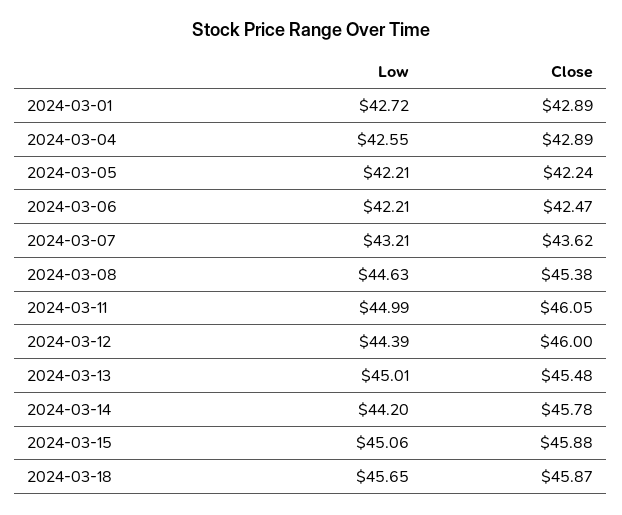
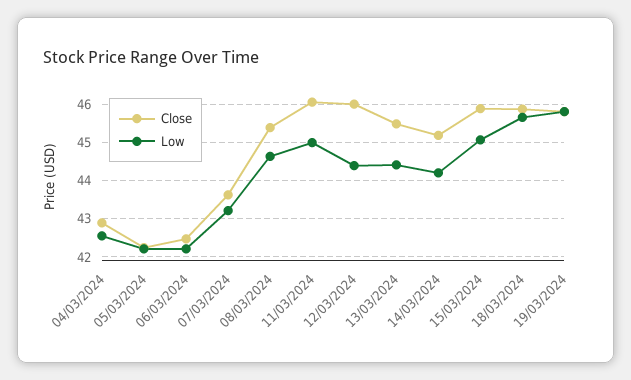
Low, 2024-03-01: 42.72 -> none
Close, 2024-03-01: 42.89 -> none
Low, 2024-03-13: 45.01 -> 44.4
Close, 2024-03-14: 45.78 -> 45.2
Close, 19/03/2024: none -> 45.8
Low, 19/03/2024: none -> 45.8

